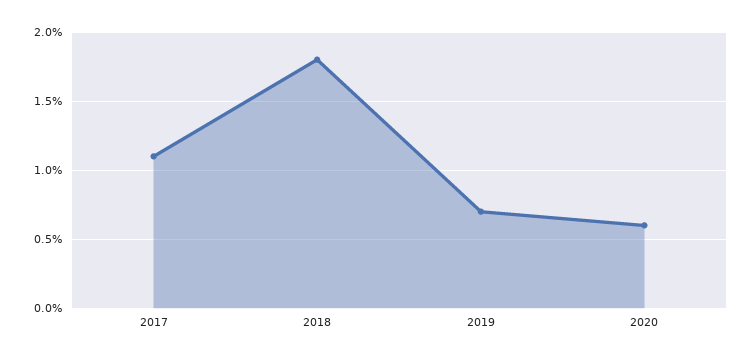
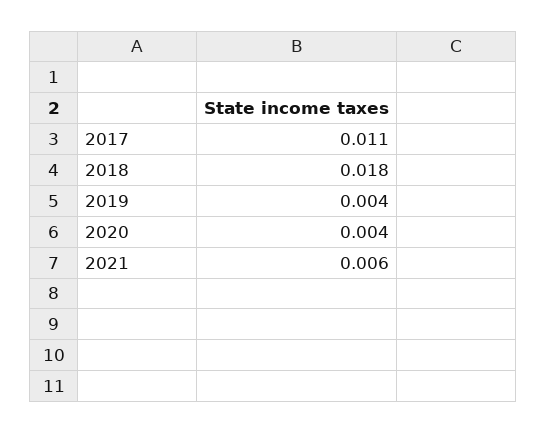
2019: 0.007 -> 0.004
2020: 0.006 -> 0.004
2021: none -> 0.006

